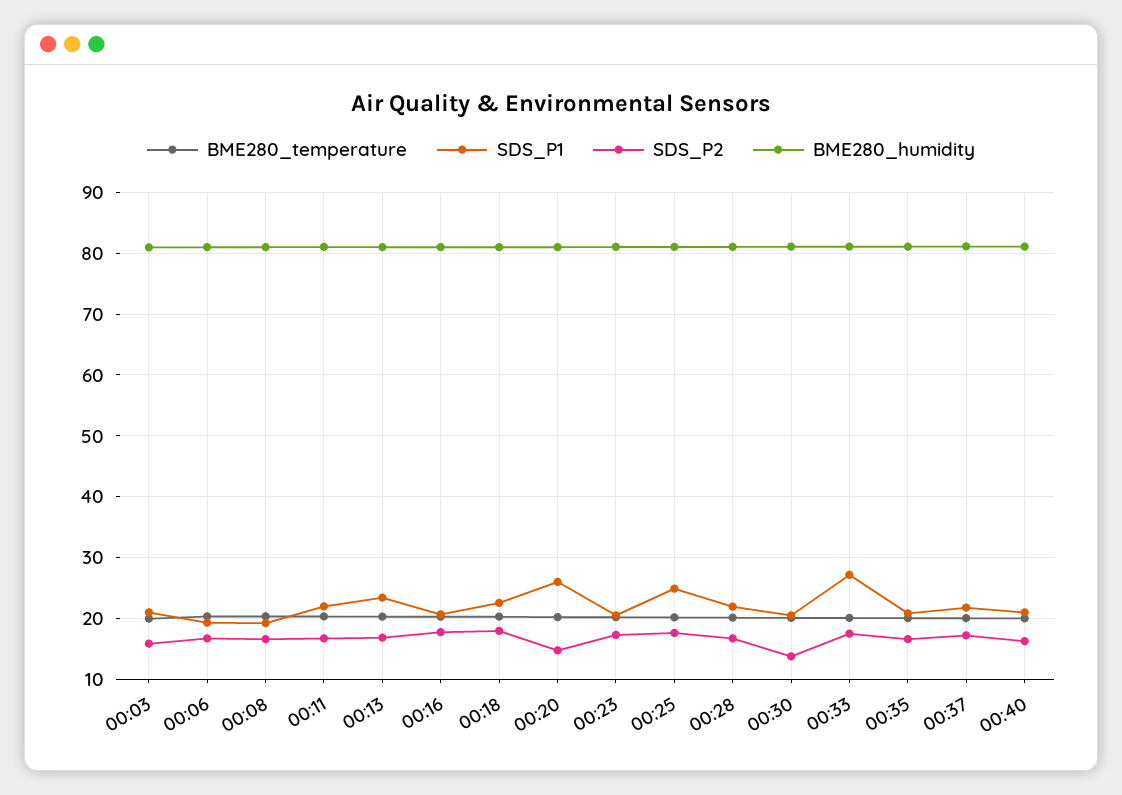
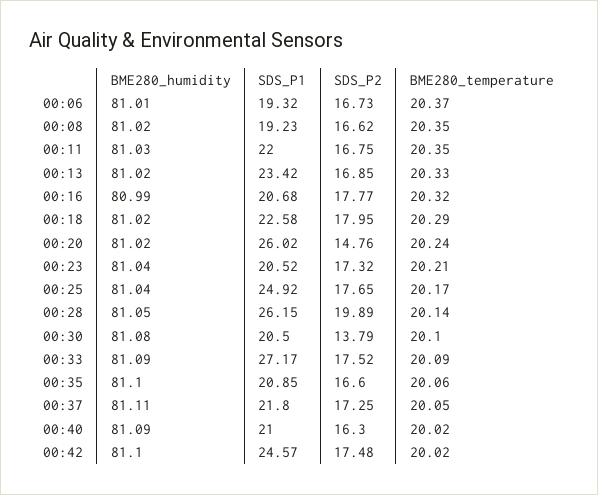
BME280_temperature, 00:03: 20 -> none
SDS_P1, 00:03: 21 -> none
SDS_P2, 00:03: 16 -> none
BME280_humidity, 00:03: 81 -> none
SDS_P1, 00:28: 22 -> 26.15
SDS_P2, 00:28: 17 -> 19.89
BME280_humidity, 00:42: none -> 81.1
SDS_P1, 00:42: none -> 24.57
SDS_P2, 00:42: none -> 17.48
BME280_temperature, 00:42: none -> 20.02

